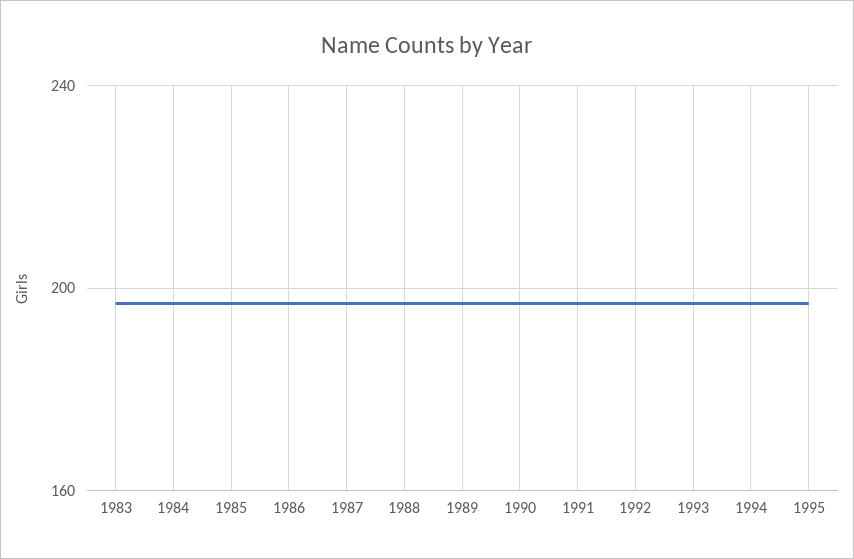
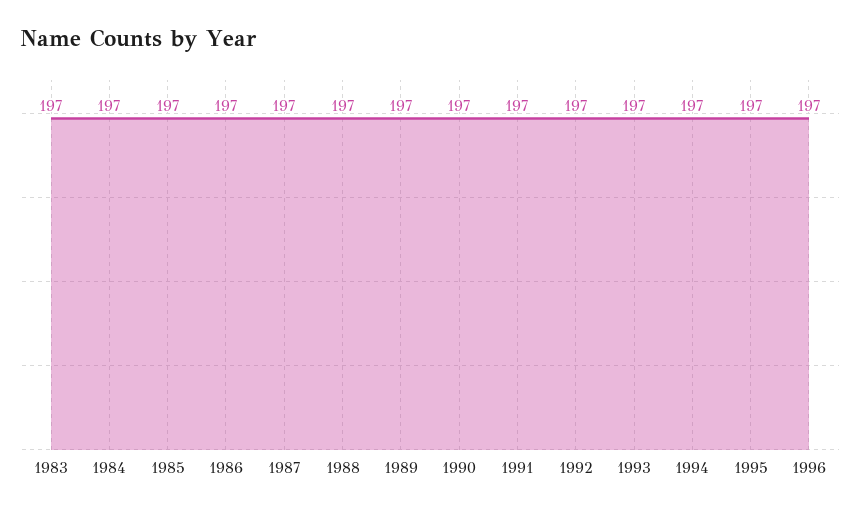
1996: none -> 197

